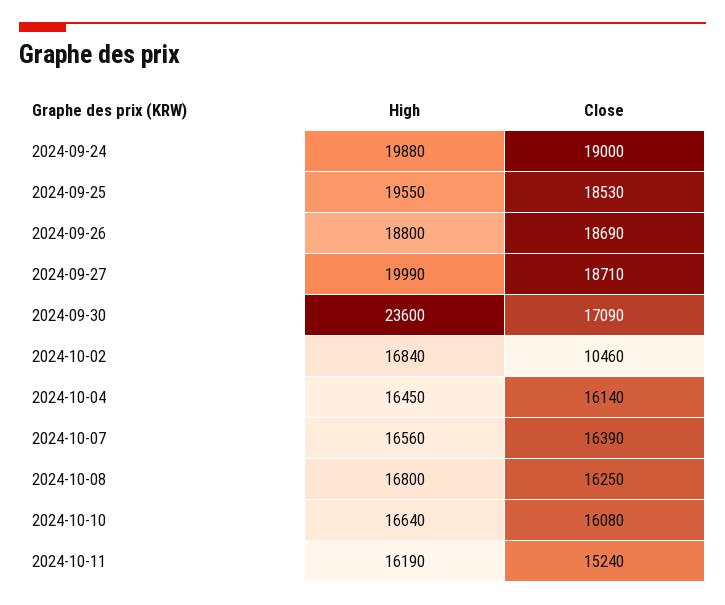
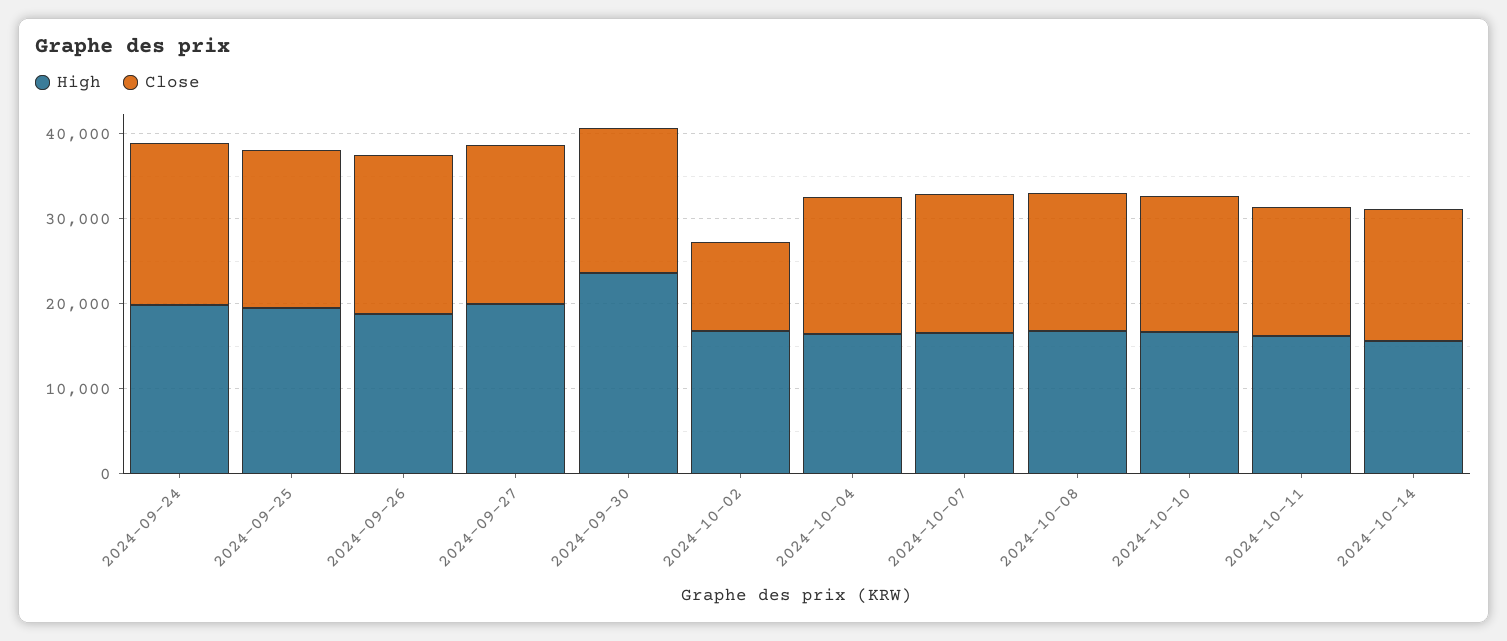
High, 2024-10-14: none -> 16000
Close, 2024-10-14: none -> 16000

